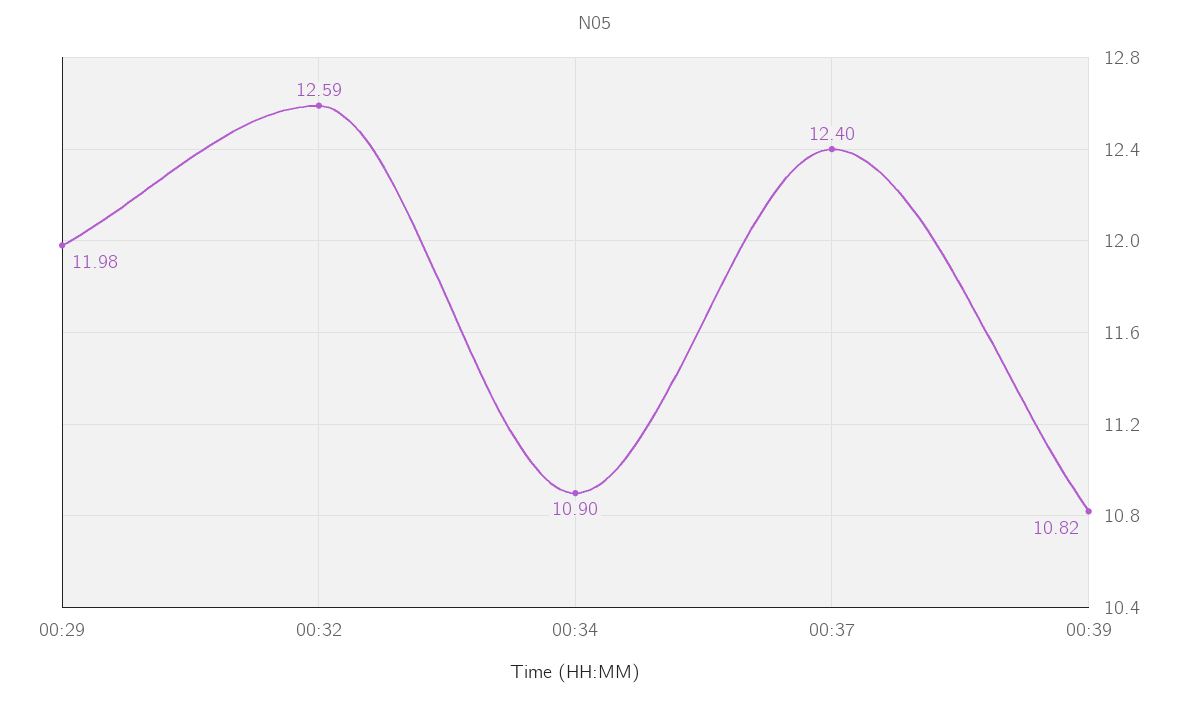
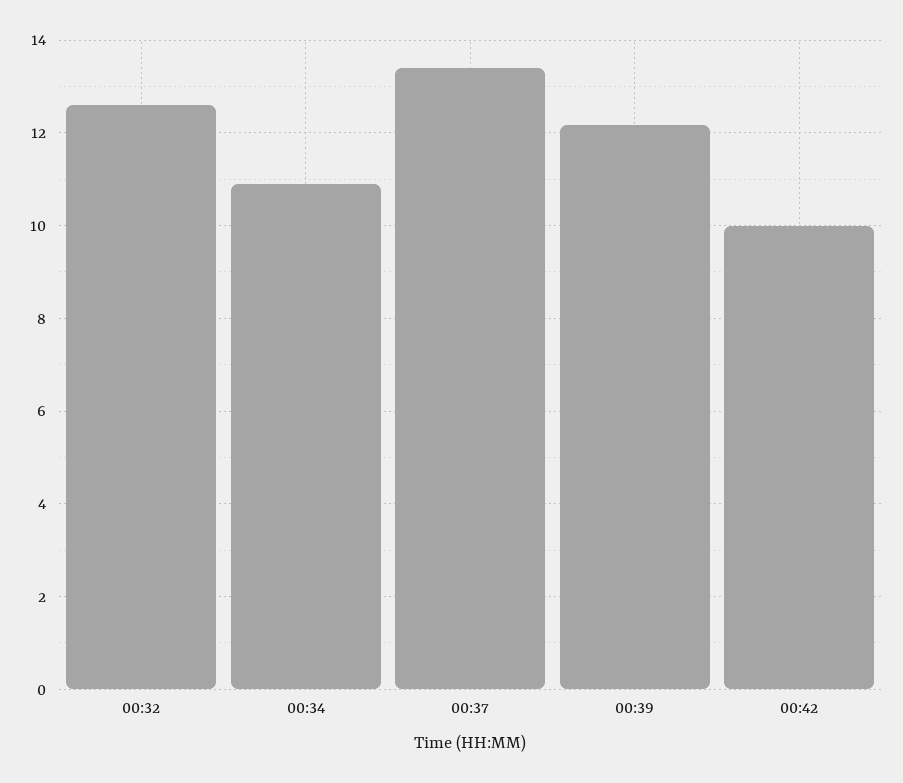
00:29: 11.98 -> none
00:37: 12.4 -> 13.4
00:39: 10.82 -> 12.2
00:42: none -> 10

